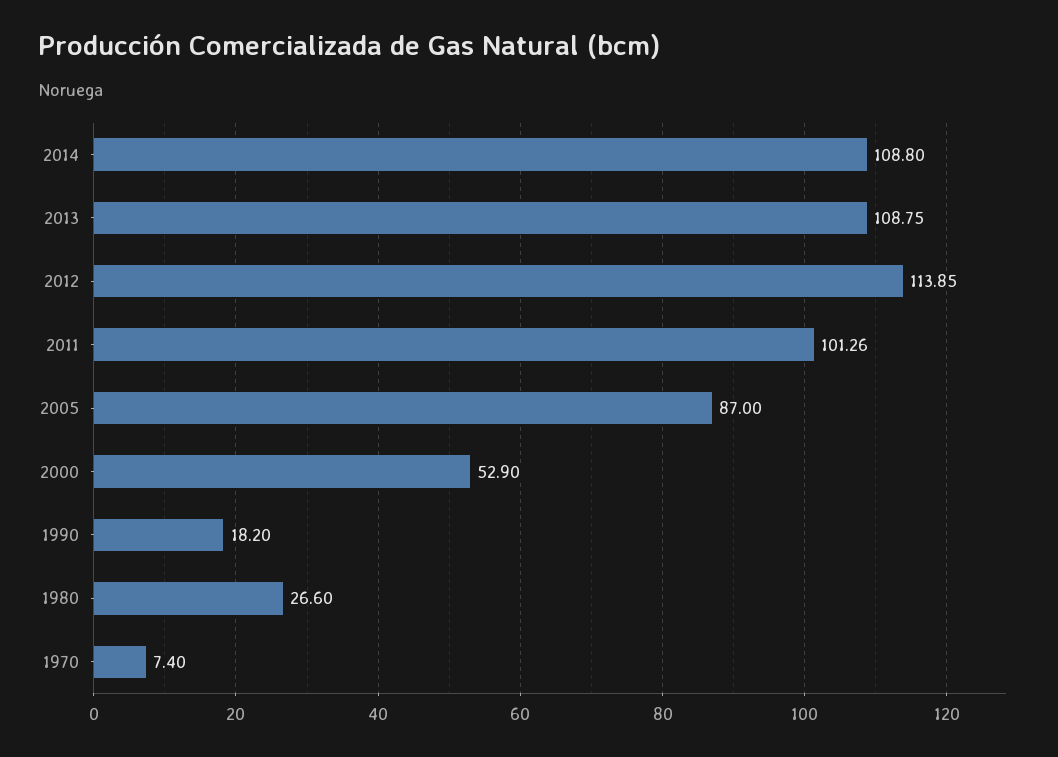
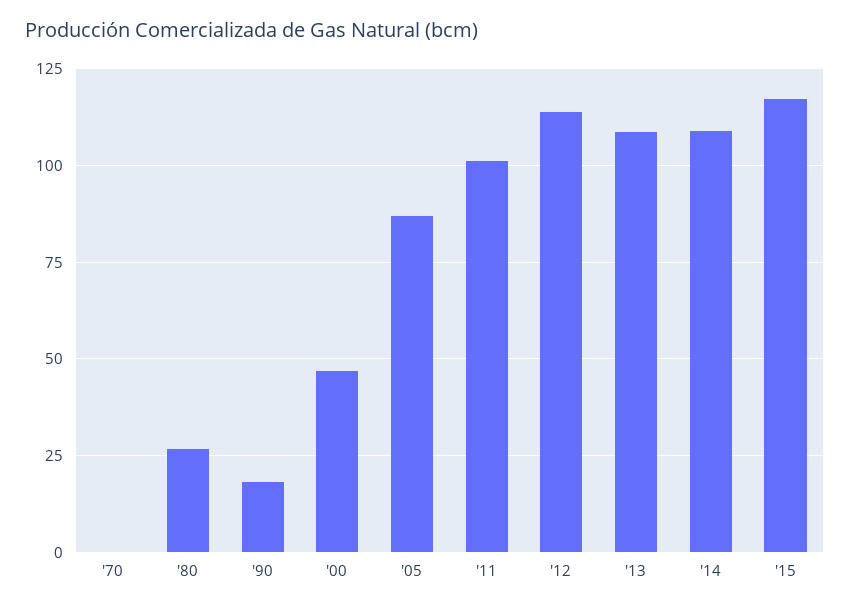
2000: 52.9 -> 47.5
1970: 7.4 -> 0
'15: none -> 117.5

